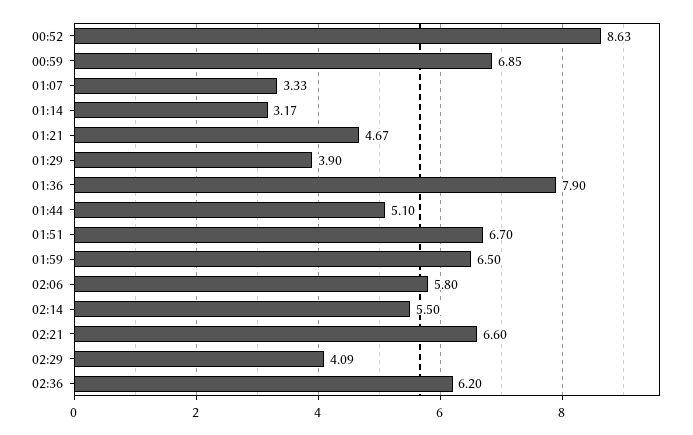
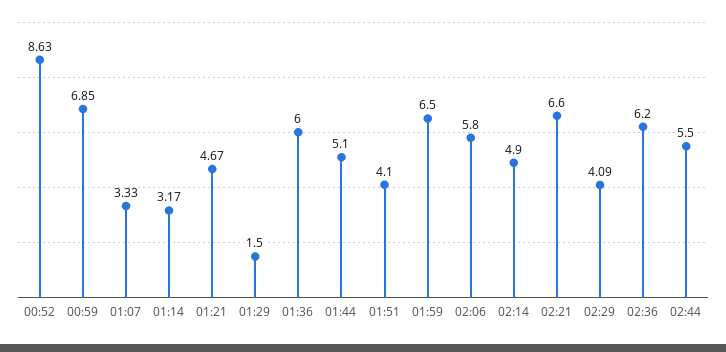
01:29: 3.9 -> 1.5
01:36: 7.9 -> 6
01:51: 6.7 -> 4.1
02:14: 5.5 -> 4.9
02:44: none -> 5.5

